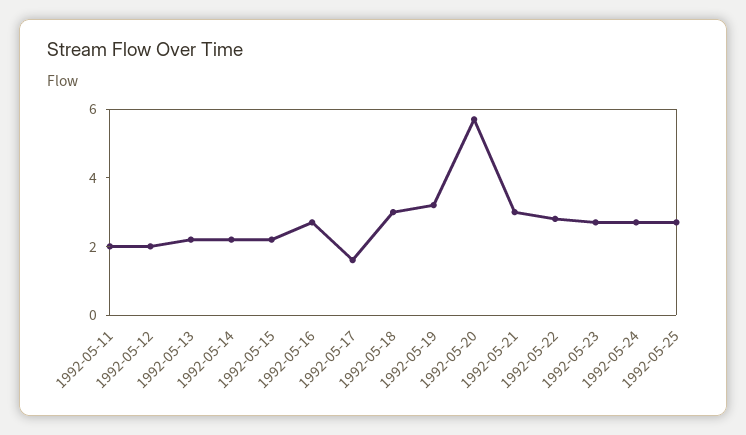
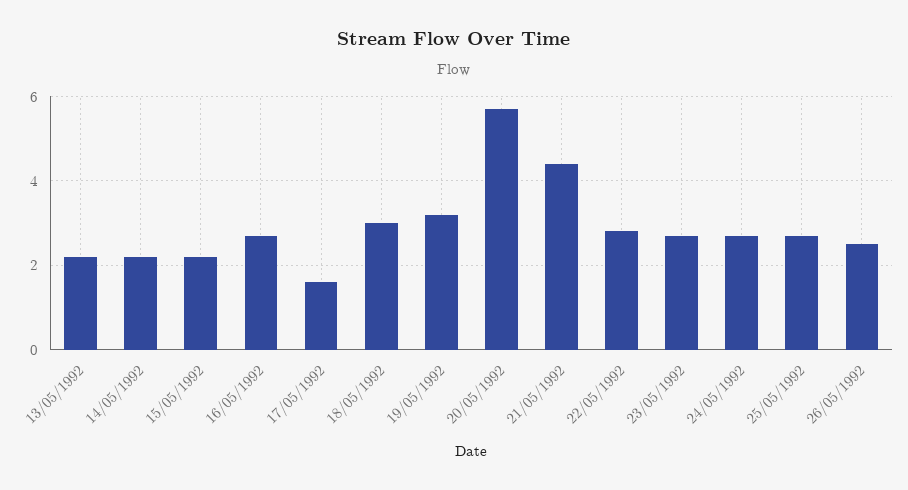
1992-05-11: 2 -> none
1992-05-12: 2 -> none
1992-05-21: 3 -> 4.5
26/05/1992: none -> 2.5

